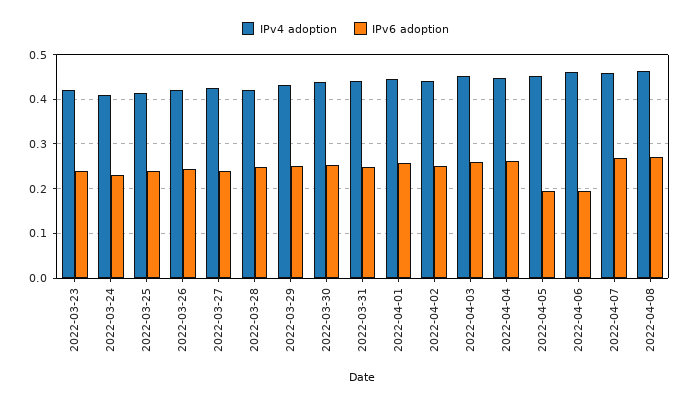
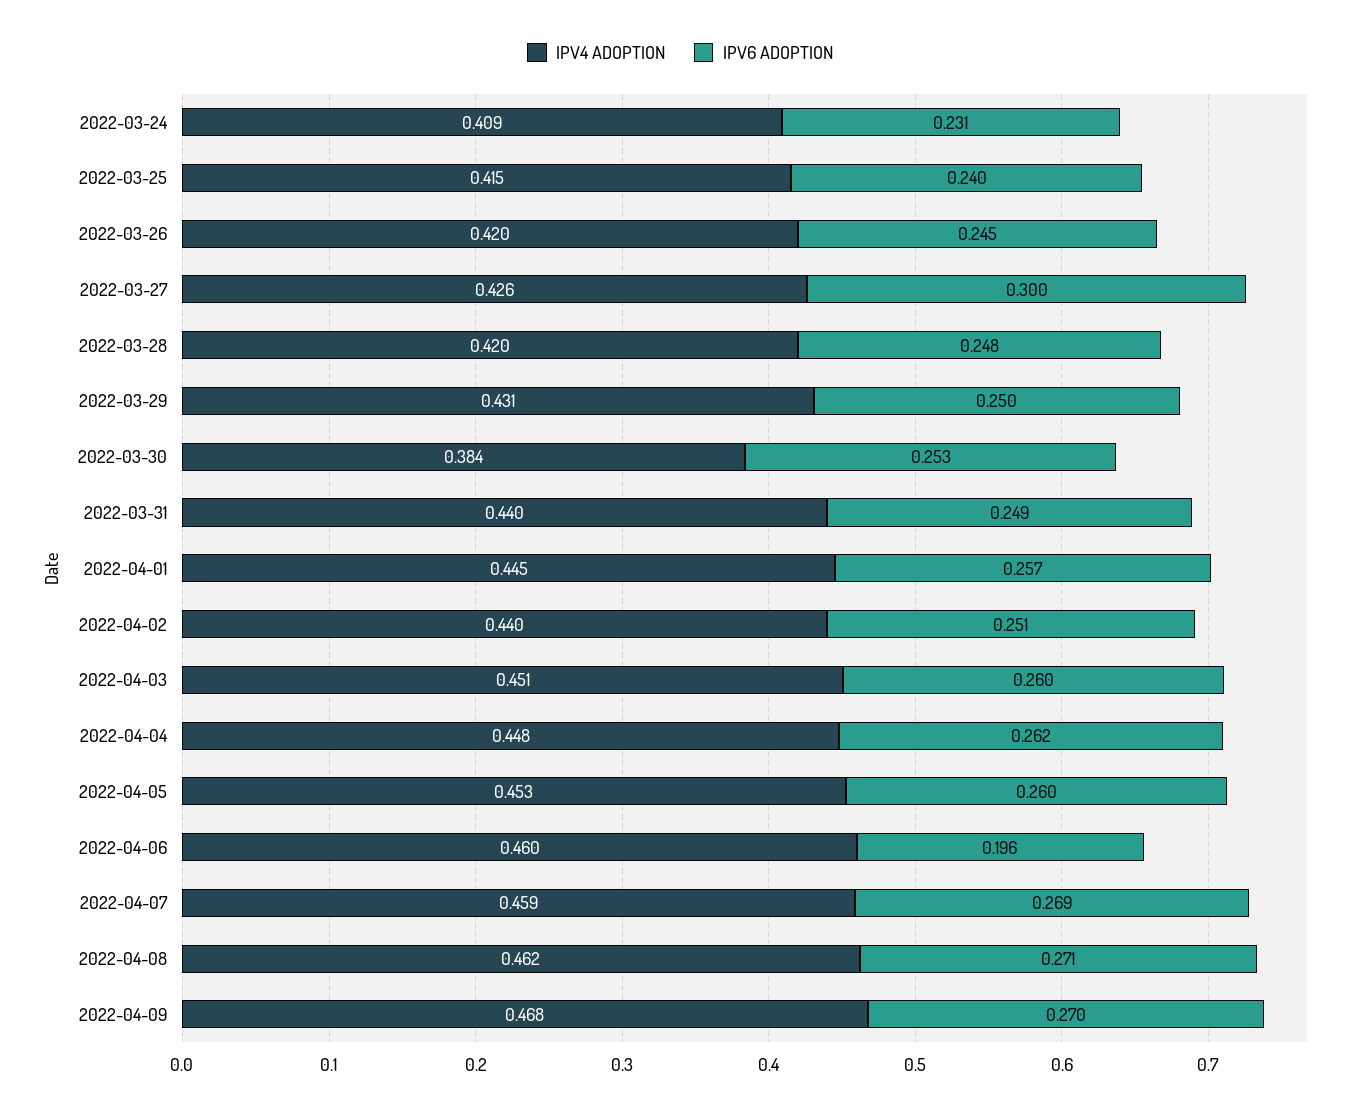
IPv4 adoption, 2022-03-23: 0.42 -> none
IPv6 adoption, 2022-03-23: 0.24 -> none
IPv6 adoption, 2022-03-27: 0.24 -> 0.3
IPv4 adoption, 2022-03-30: 0.44 -> 0.384
IPv6 adoption, 2022-04-05: 0.2 -> 0.26
IPv4 adoption, 2022-04-09: none -> 0.468
IPv6 adoption, 2022-04-09: none -> 0.27

